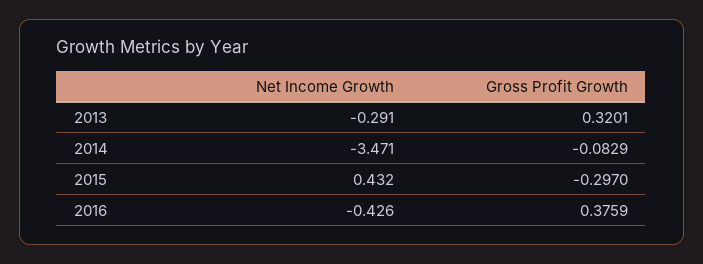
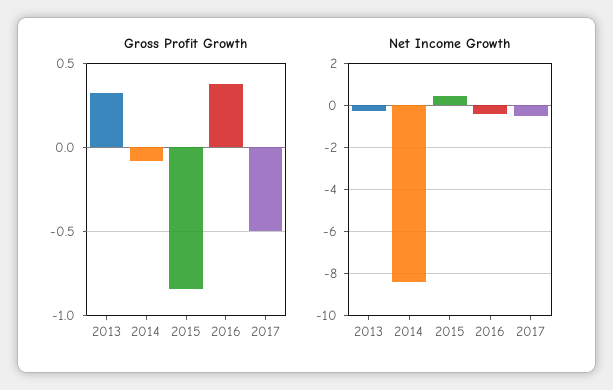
Net Income Growth, 2014: -3.471 -> -8.5
Gross Profit Growth, 2015: -0.297 -> -0.85
Gross Profit Growth, 2017: none -> -0.5
Net Income Growth, 2017: none -> -0.5

